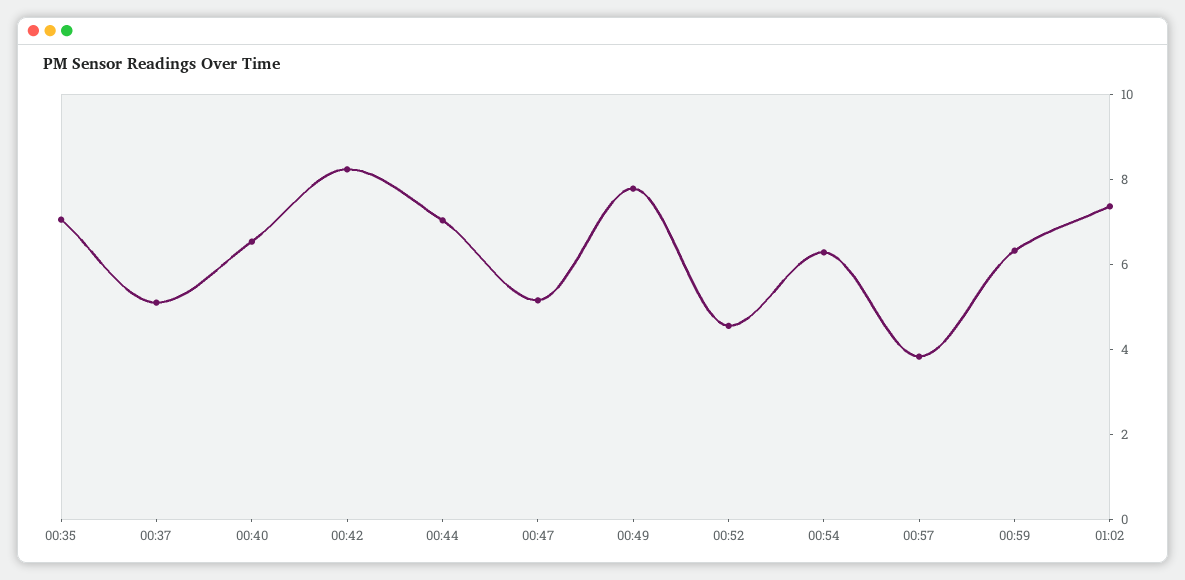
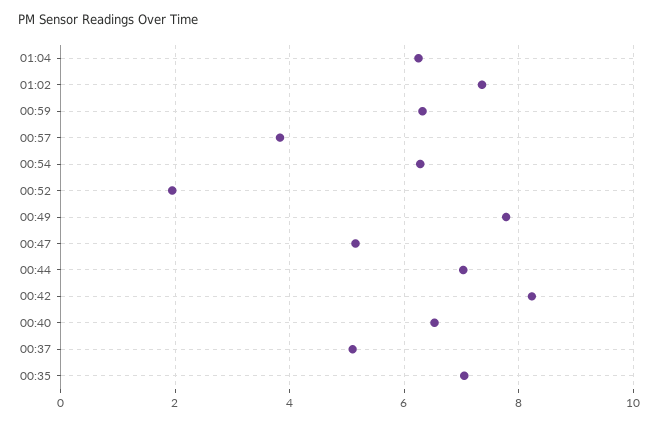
00:52: 4.5 -> 2
01:04: none -> 6.2

